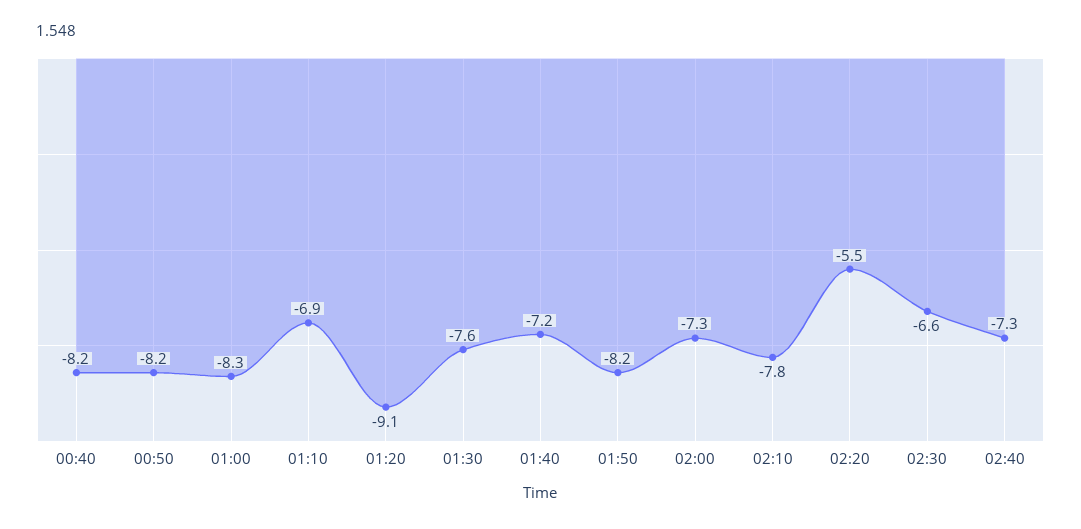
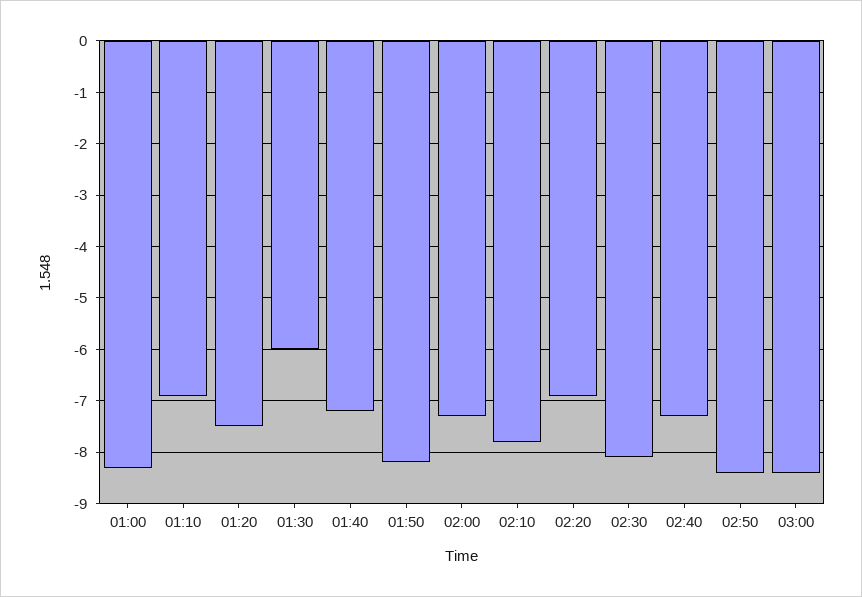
00:40: -8.2 -> none
00:50: -8.2 -> none
01:20: -9.1 -> -7.5
01:30: -7.6 -> -6
02:20: -5.5 -> -7
02:30: -6.6 -> -8
02:50: none -> -8.5
03:00: none -> -8.5

